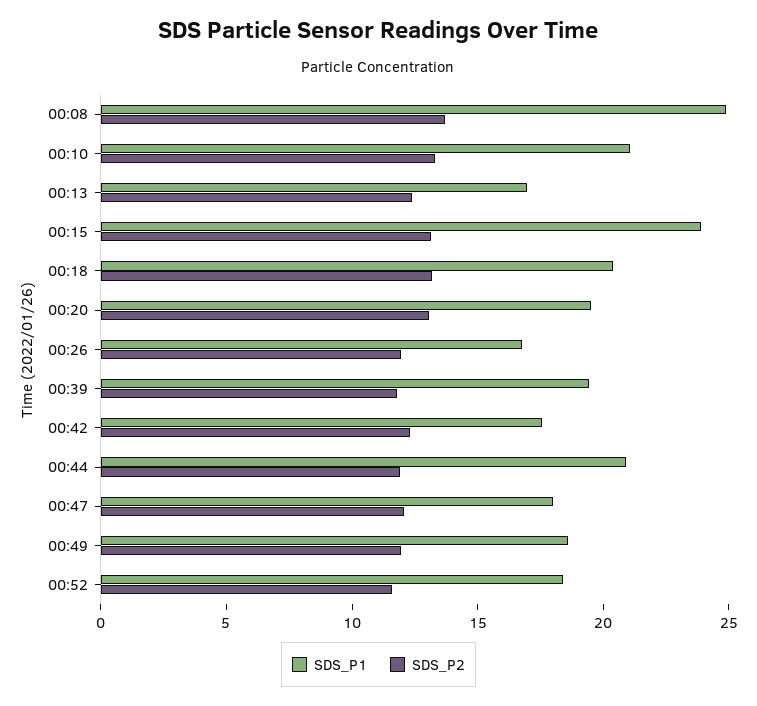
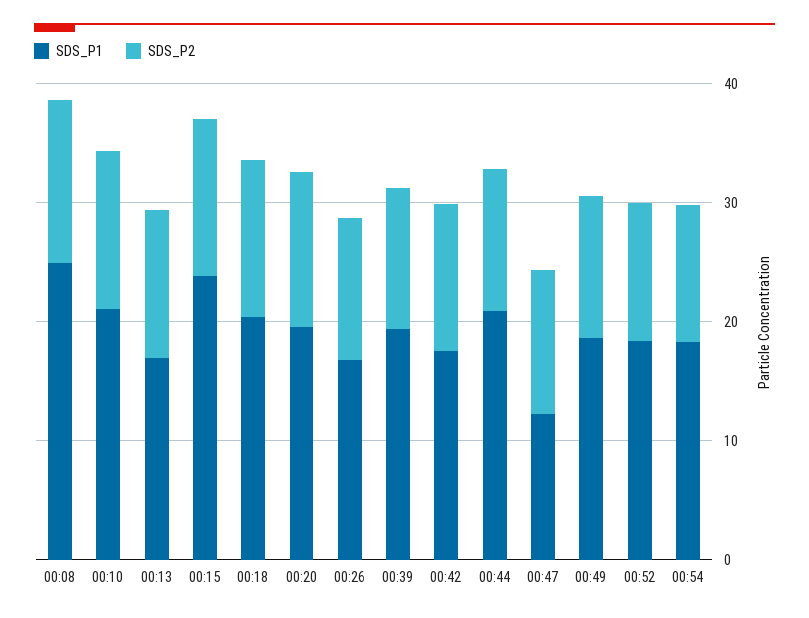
SDS_P1, 00:47: 18 -> 12
SDS_P1, 00:54: none -> 18
SDS_P2, 00:54: none -> 12

